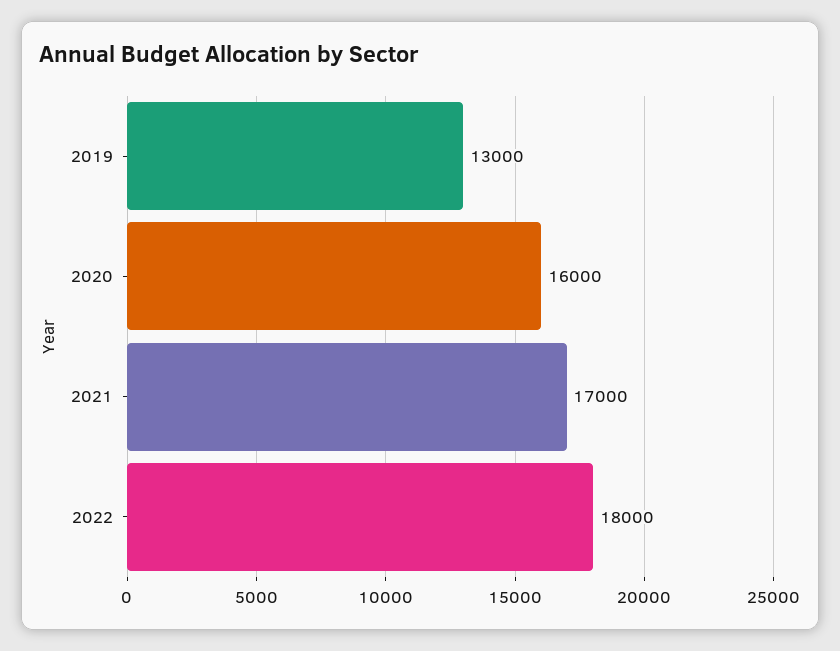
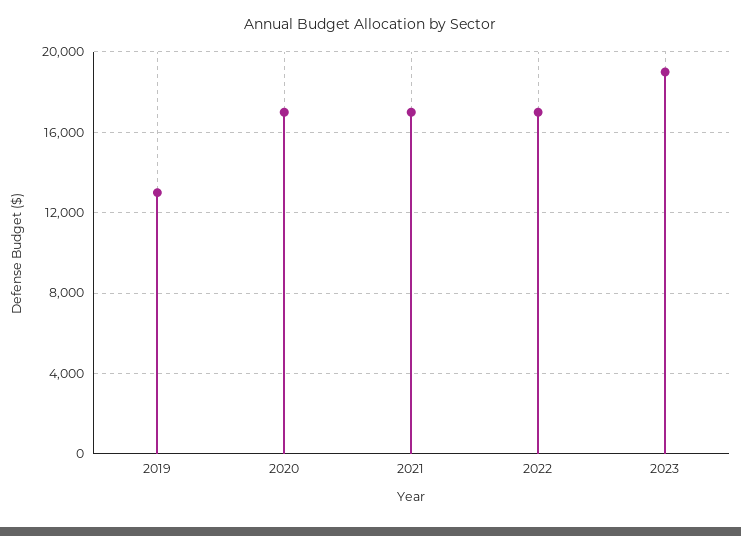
2020: 16000 -> 17000
2022: 18000 -> 17000
2023: none -> 19000

